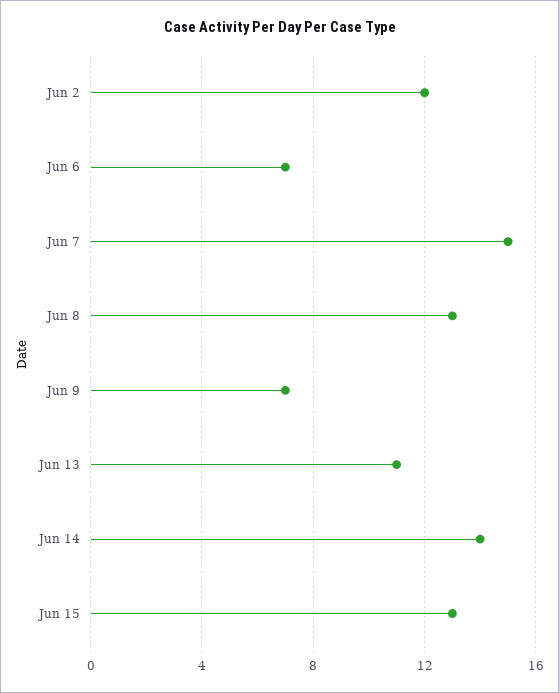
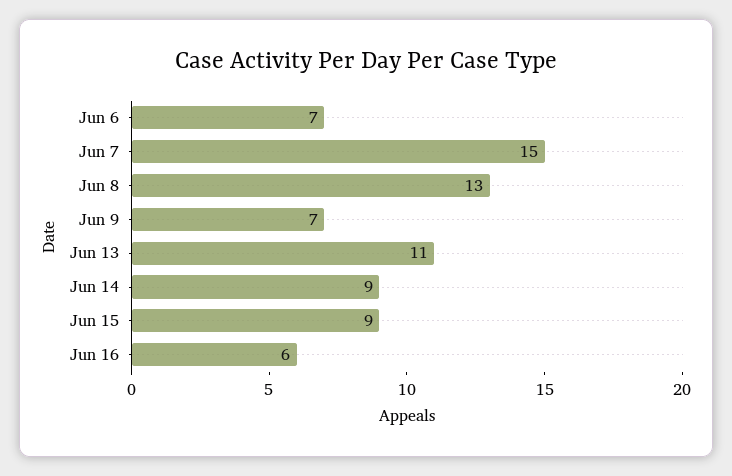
Jun 2: 12 -> none
Jun 14: 14 -> 9
Jun 15: 13 -> 9
Jun 16: none -> 6

